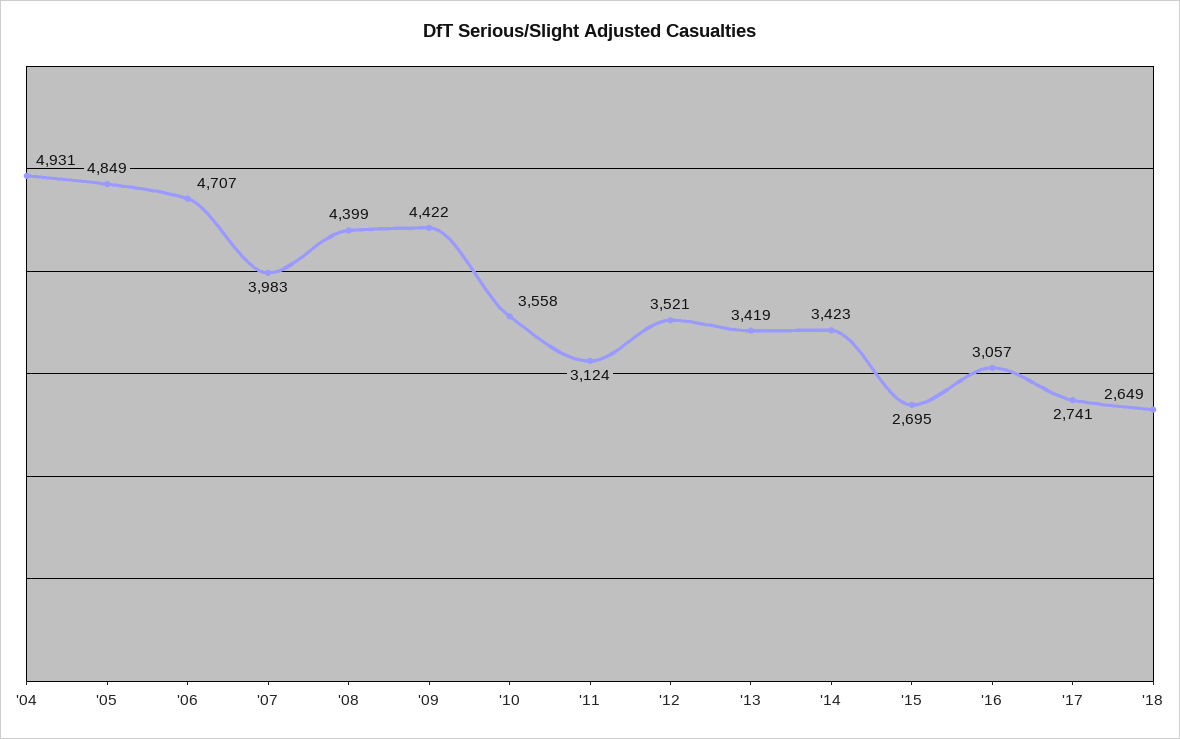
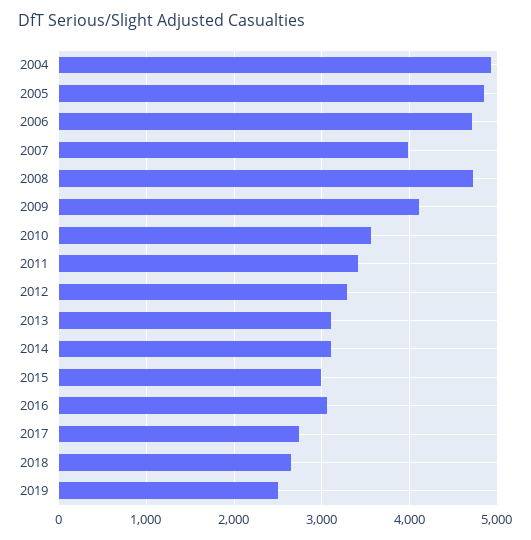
'08: 4399 -> 4700
'09: 4422 -> 4100
'11: 3124 -> 3400
'12: 3521 -> 3300
'13: 3419 -> 3100
'14: 3423 -> 3100
'15: 2695 -> 3000
2019: none -> 2500

